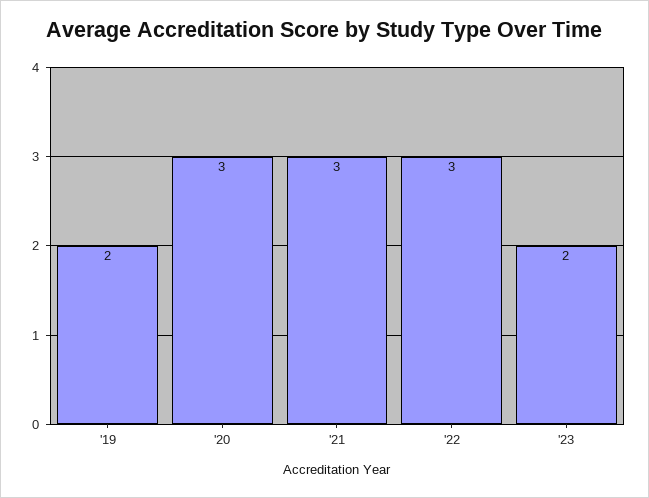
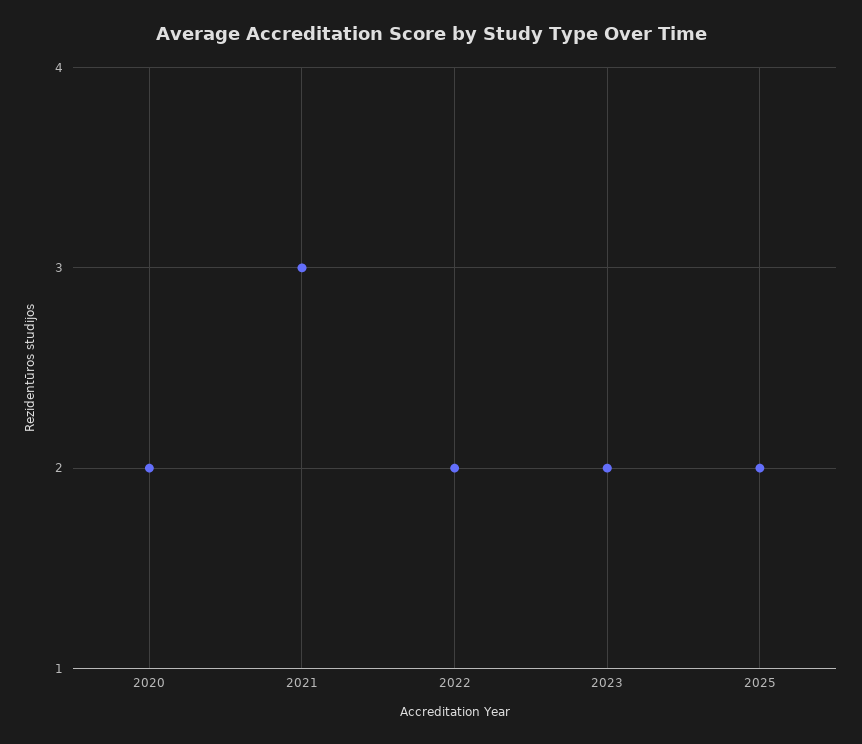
'19: 2 -> none
'20: 3 -> 2
'22: 3 -> 2
2025: none -> 2

